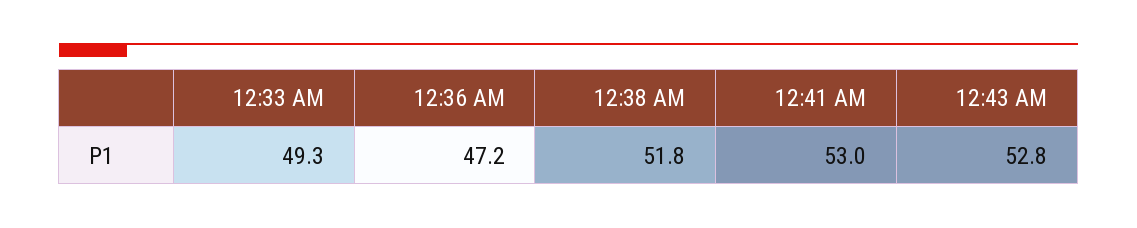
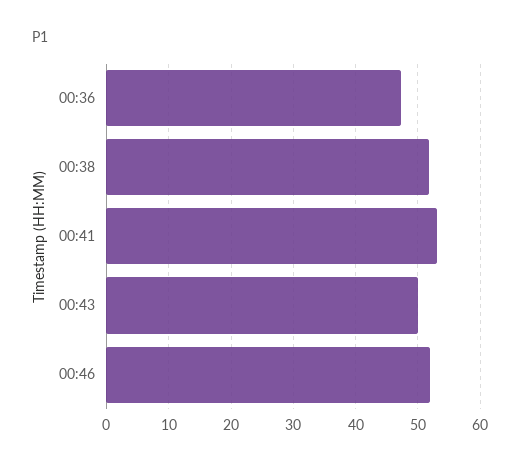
12:33 AM: 49.3 -> none
12:43 AM: 52.8 -> 50
00:46: none -> 52

